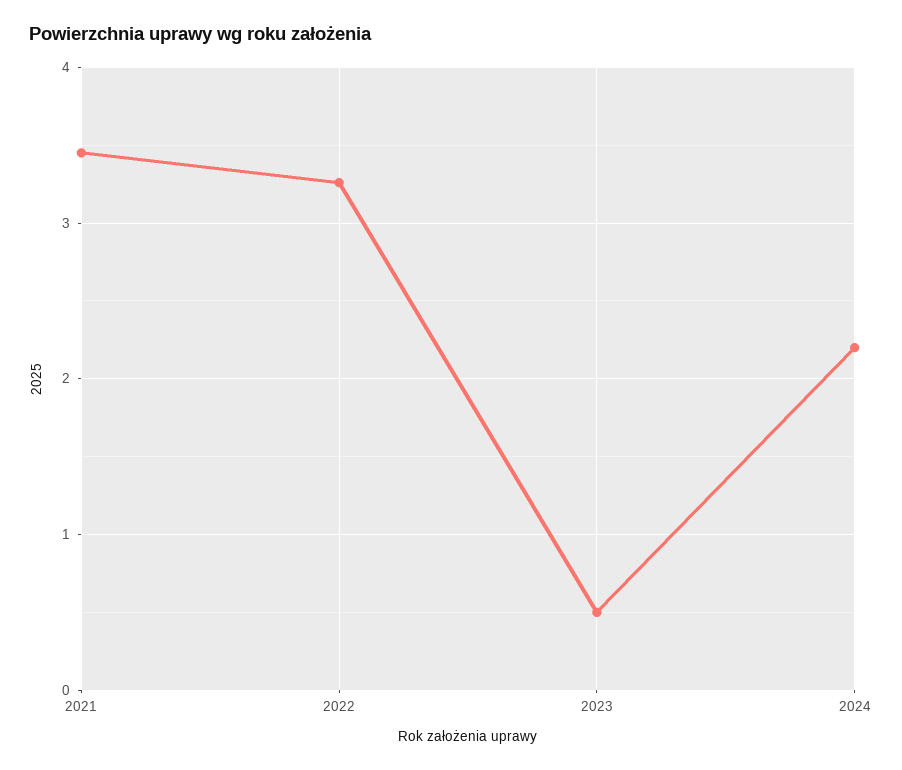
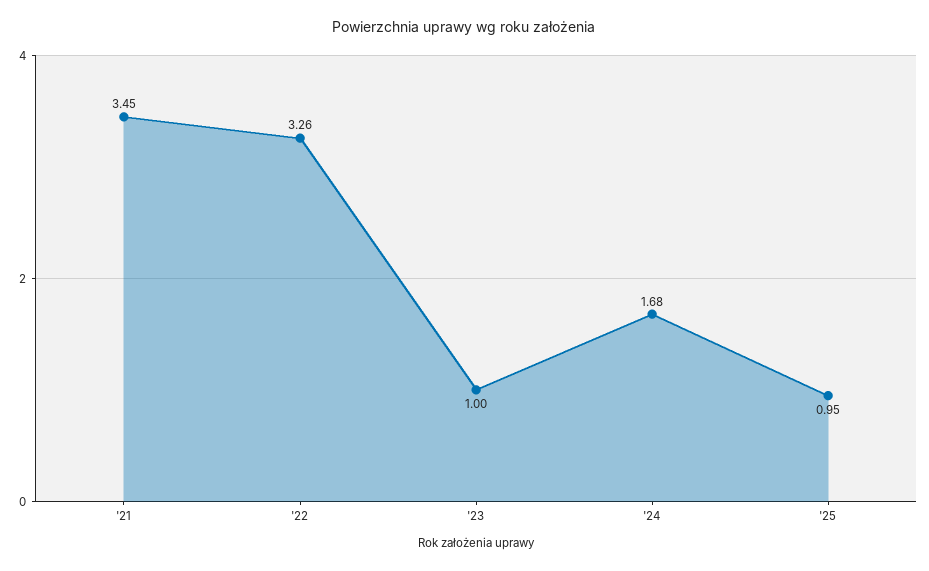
2023: 0.5 -> 1
2024: 2.2 -> 1.68
'25: none -> 0.95

